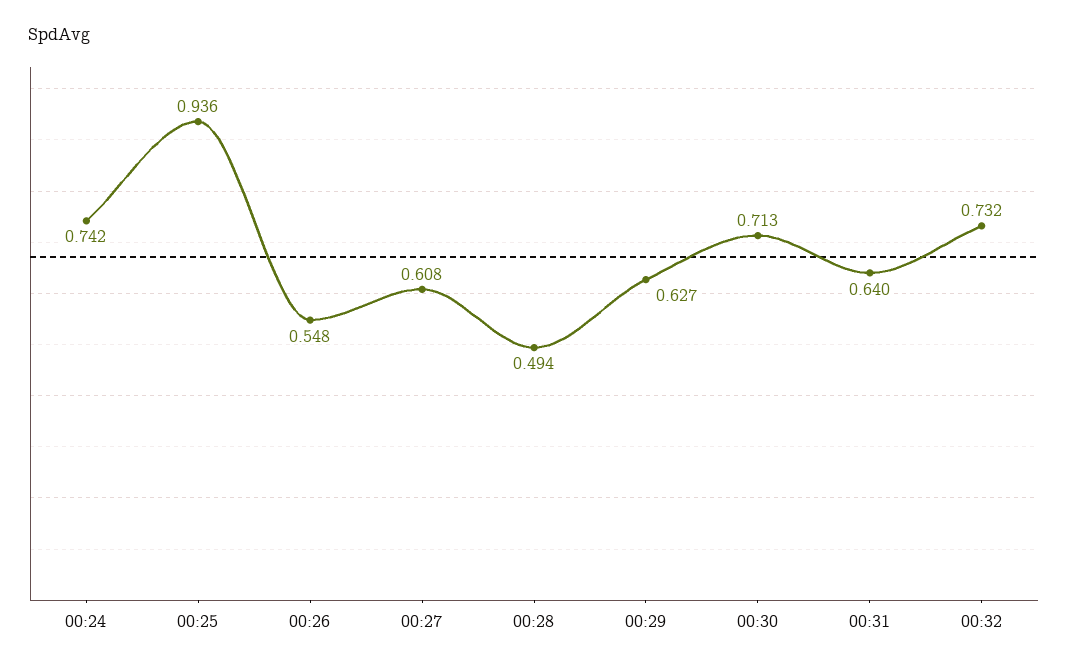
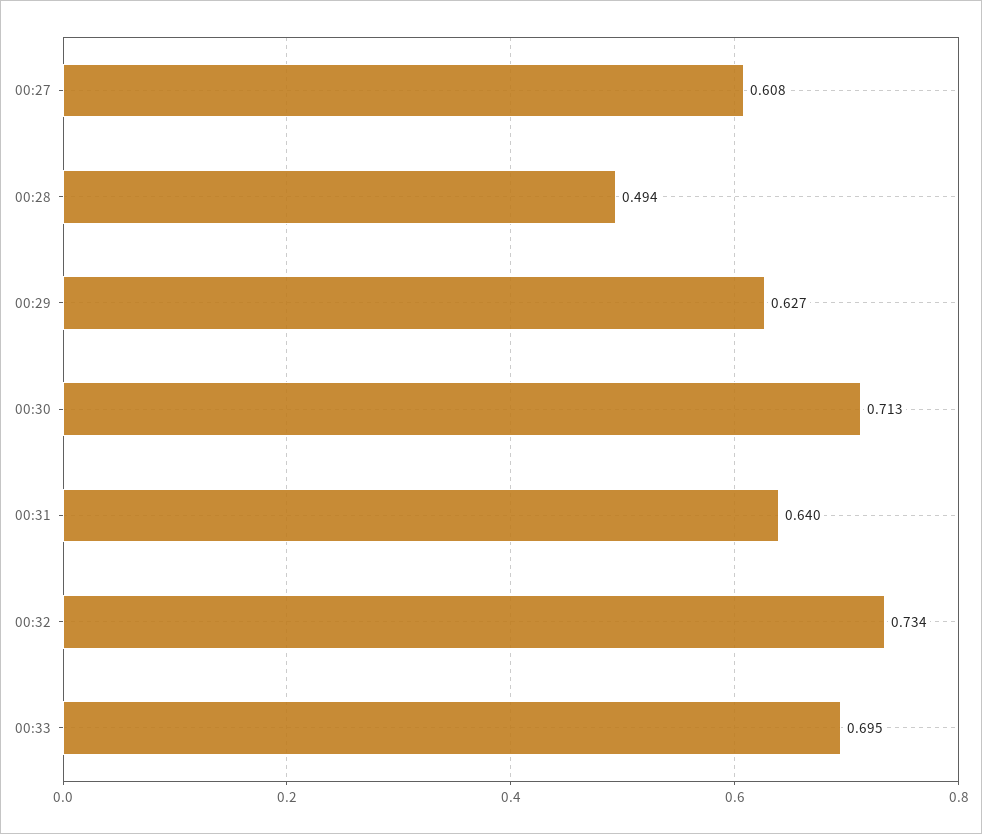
00:24: 0.742 -> none
00:25: 0.936 -> none
00:26: 0.548 -> none
00:32: 0.732 -> 0.734
00:33: none -> 0.695

